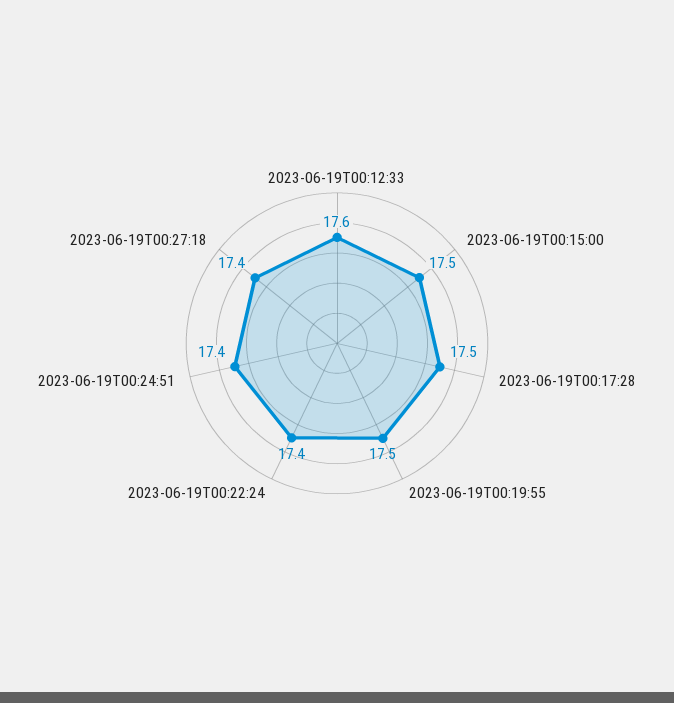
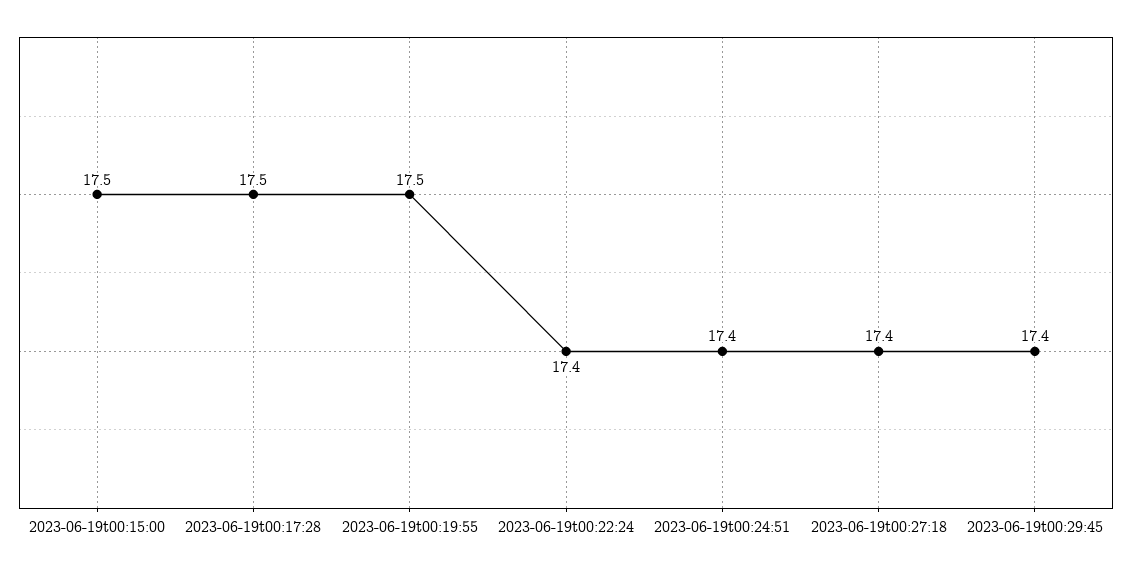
2023-06-19T00:12:33: 17.6 -> none
2023-06-19t00:29:45: none -> 17.4

